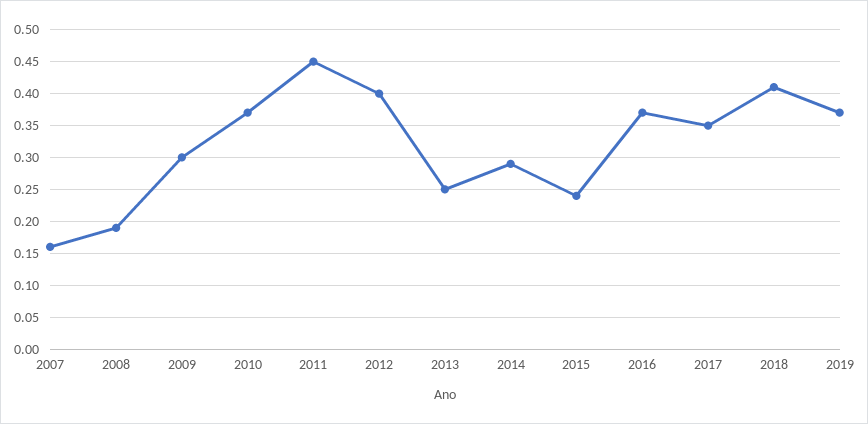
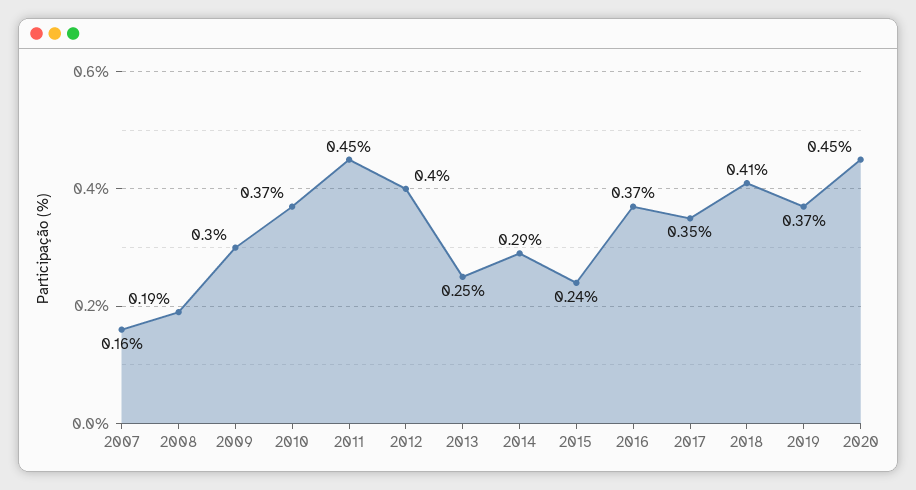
2020: none -> 0.45

